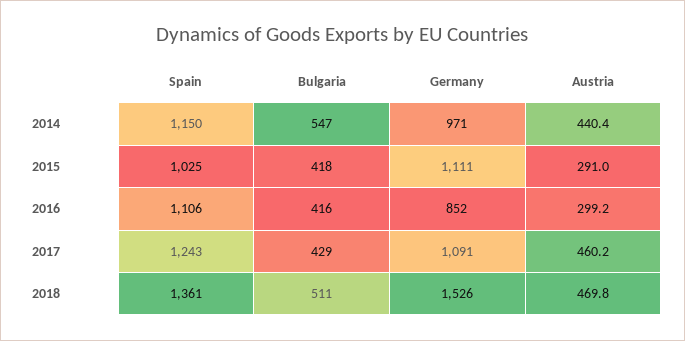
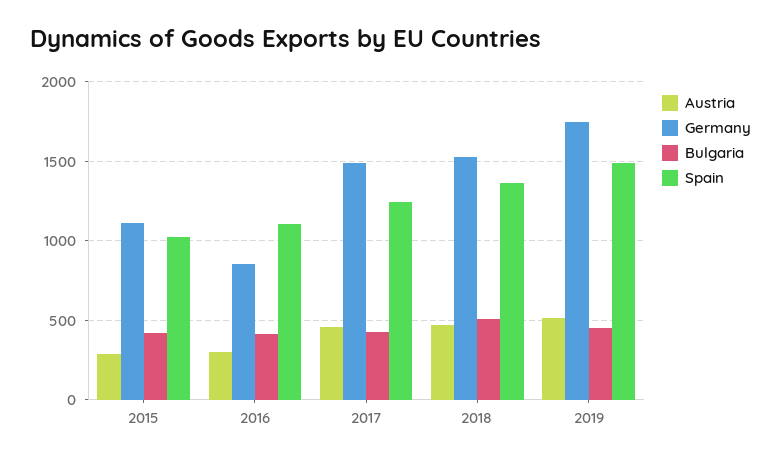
Spain, 2014: 1150 -> none
Bulgaria, 2014: 547 -> none
Germany, 2014: 971 -> none
Austria, 2014: 440.4 -> none
Germany, 2017: 1091 -> 1500
Austria, 2019: none -> 500
Germany, 2019: none -> 1750
Bulgaria, 2019: none -> 450
Spain, 2019: none -> 1500

